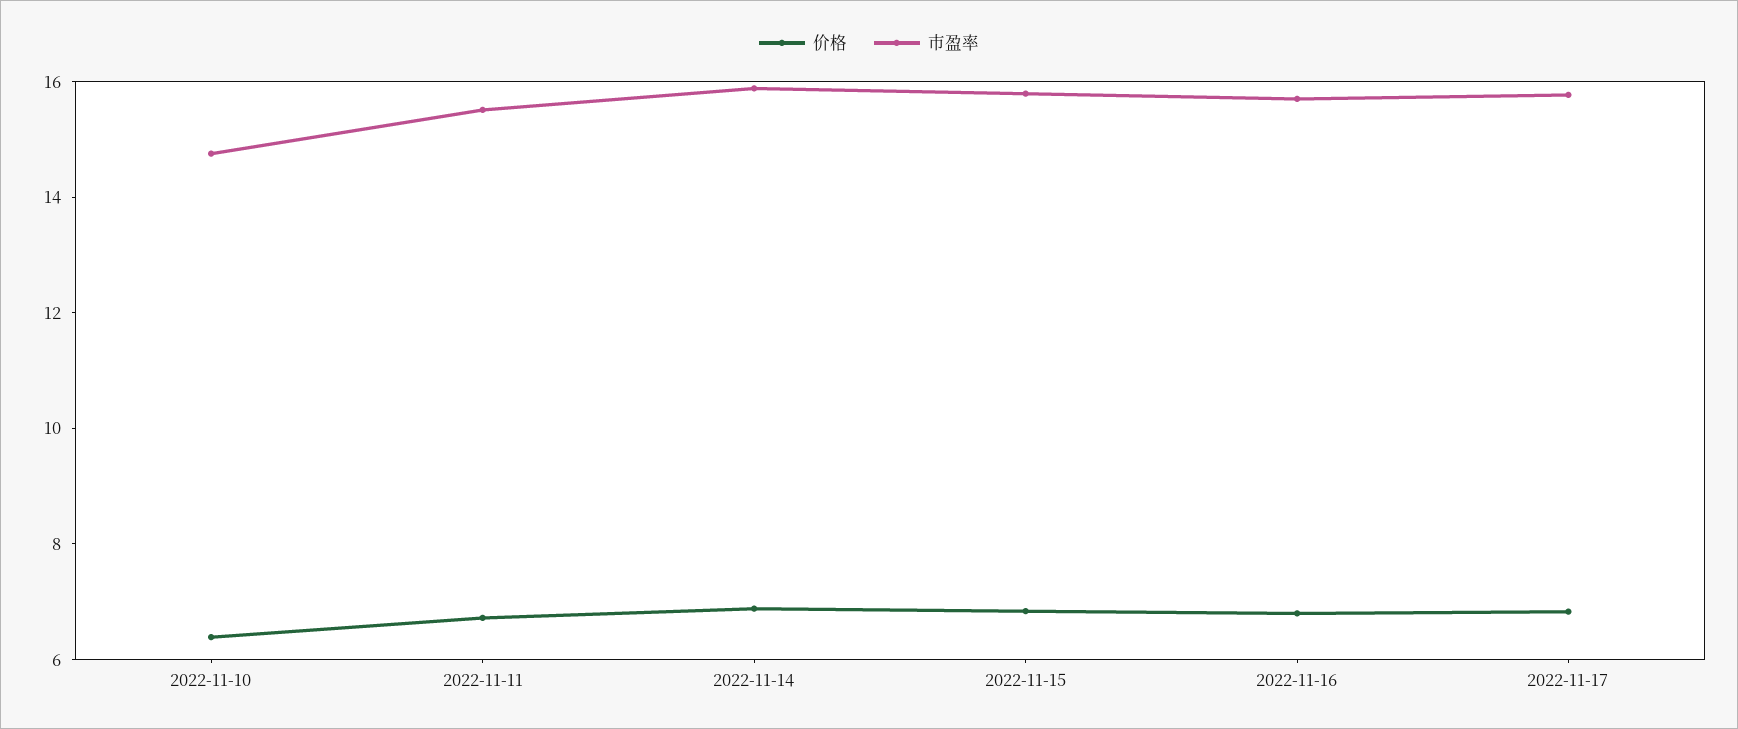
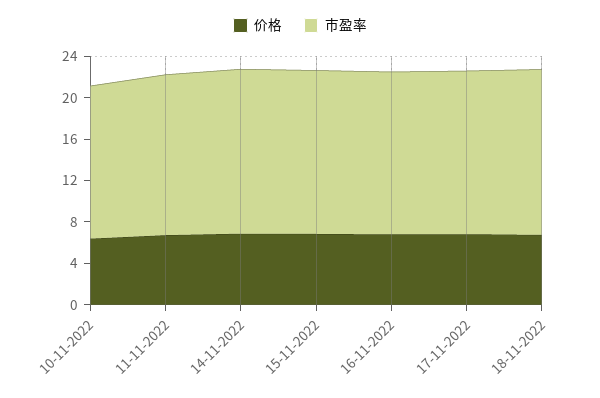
价格, 18-11-2022: none -> 7
市盈率, 18-11-2022: none -> 16

